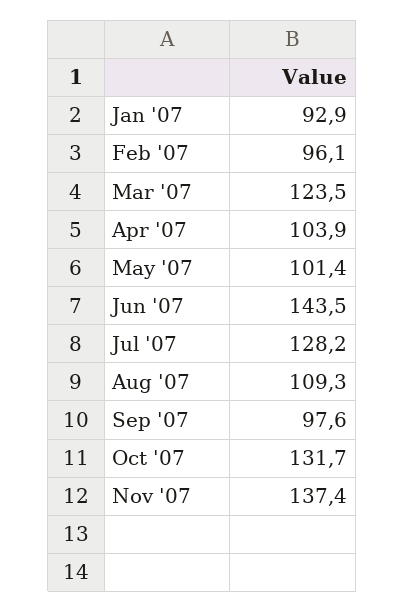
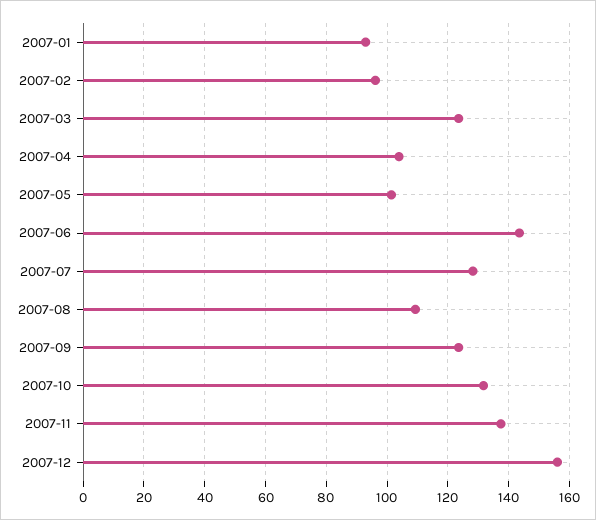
Sep '07: 97.6 -> 124
2007-12: none -> 156

